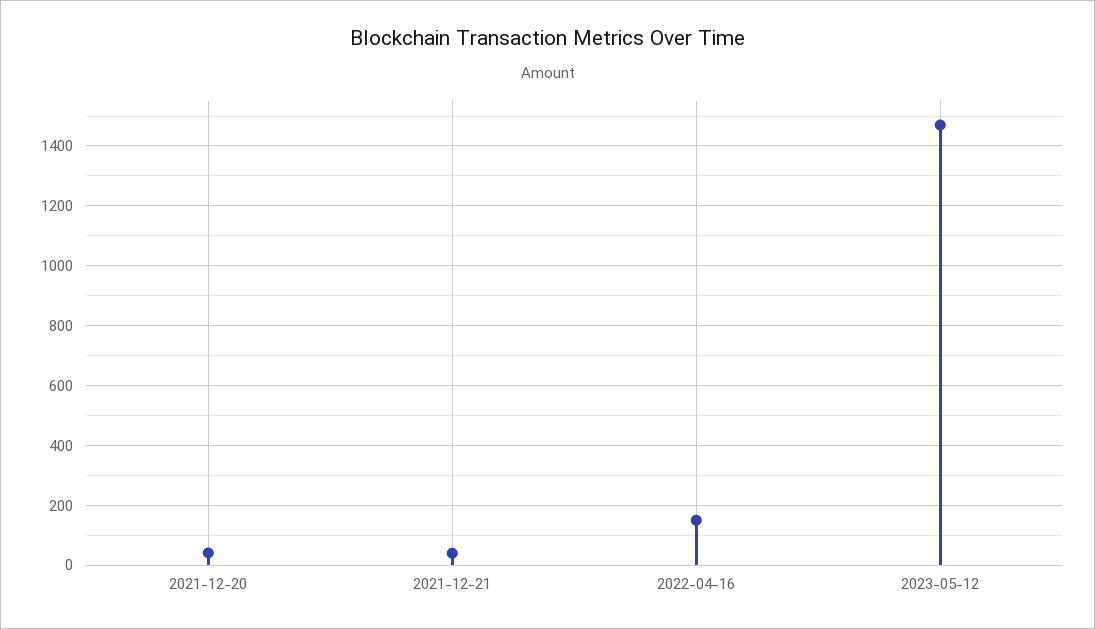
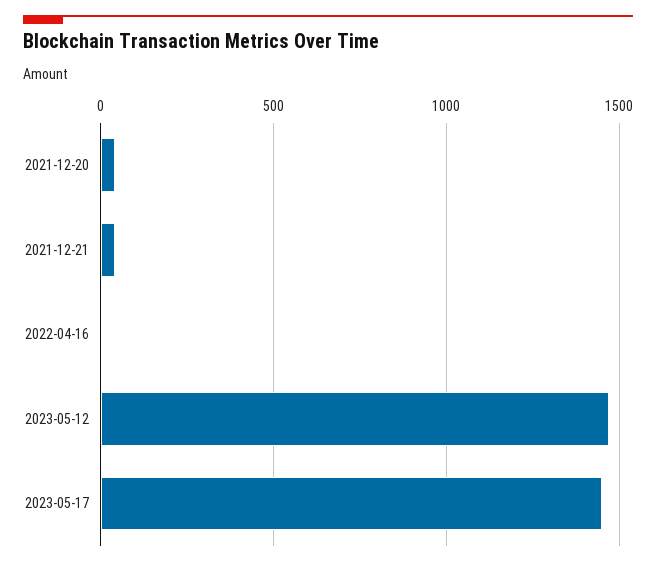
2022-04-16: 150 -> 0
2023-05-17: none -> 1450

